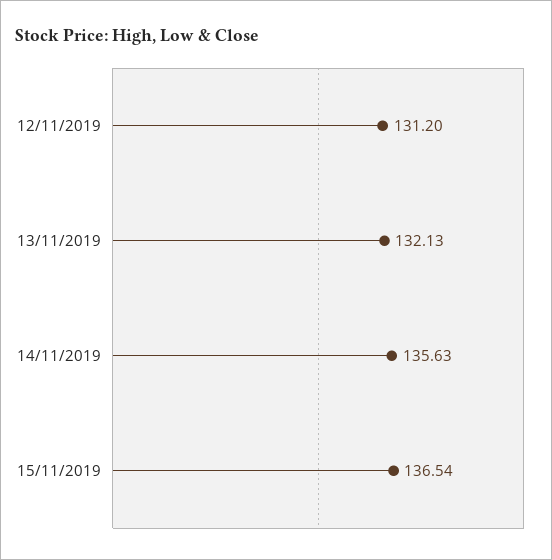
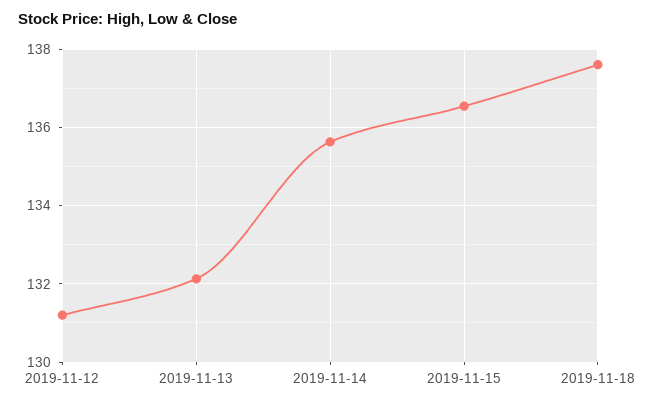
2019-11-18: none -> 137.6

